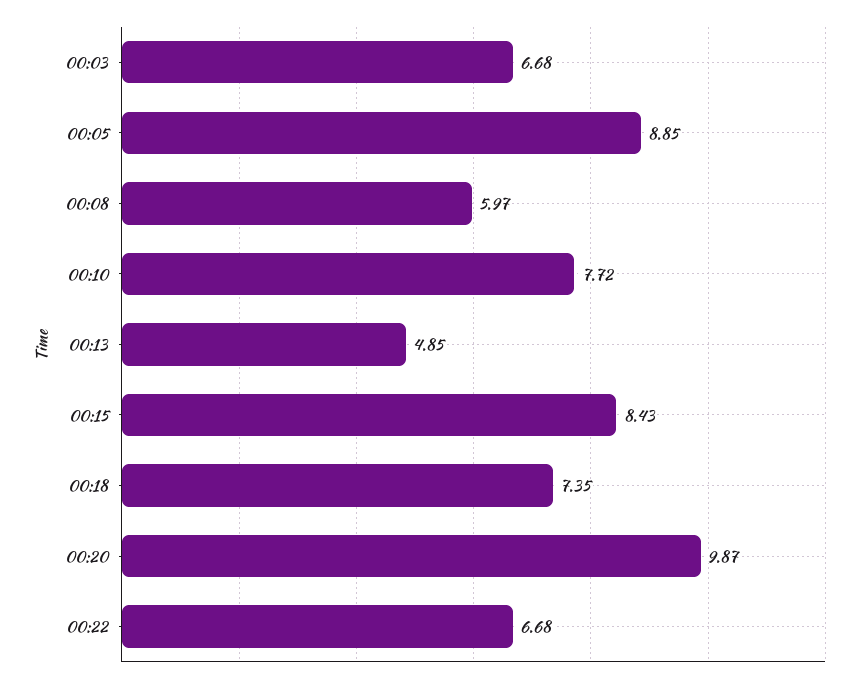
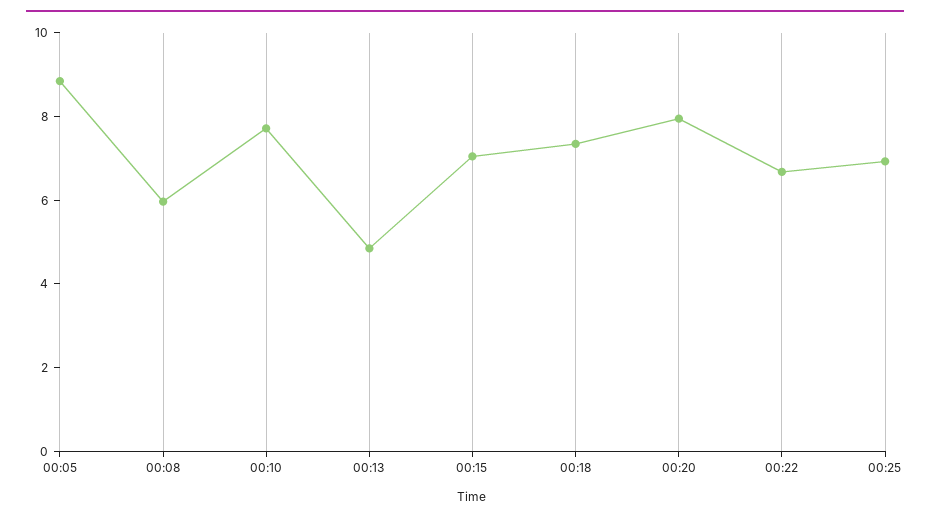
00:03: 6.68 -> none
00:15: 8.43 -> 7
00:20: 9.87 -> 8
00:25: none -> 7

